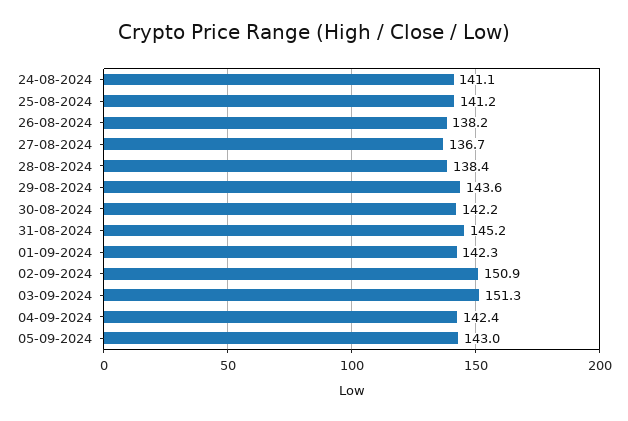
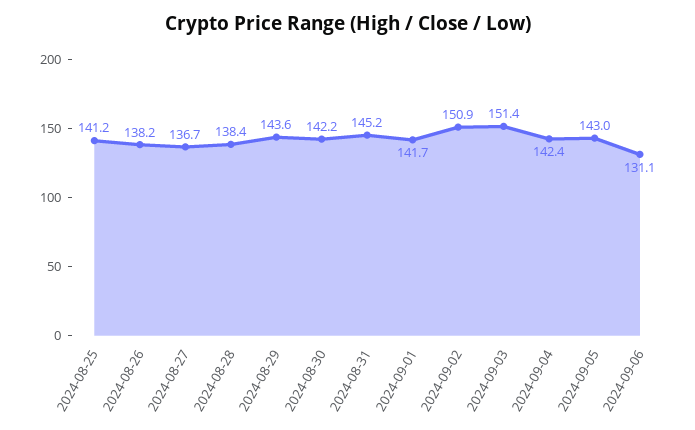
24-08-2024: 141.1 -> none
01-09-2024: 142.3 -> 141.7
03-09-2024: 151.3 -> 151.4
2024-09-06: none -> 131.1

